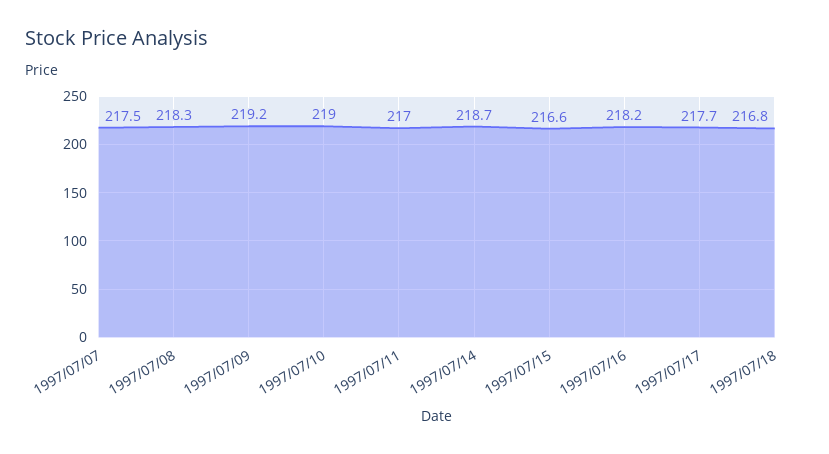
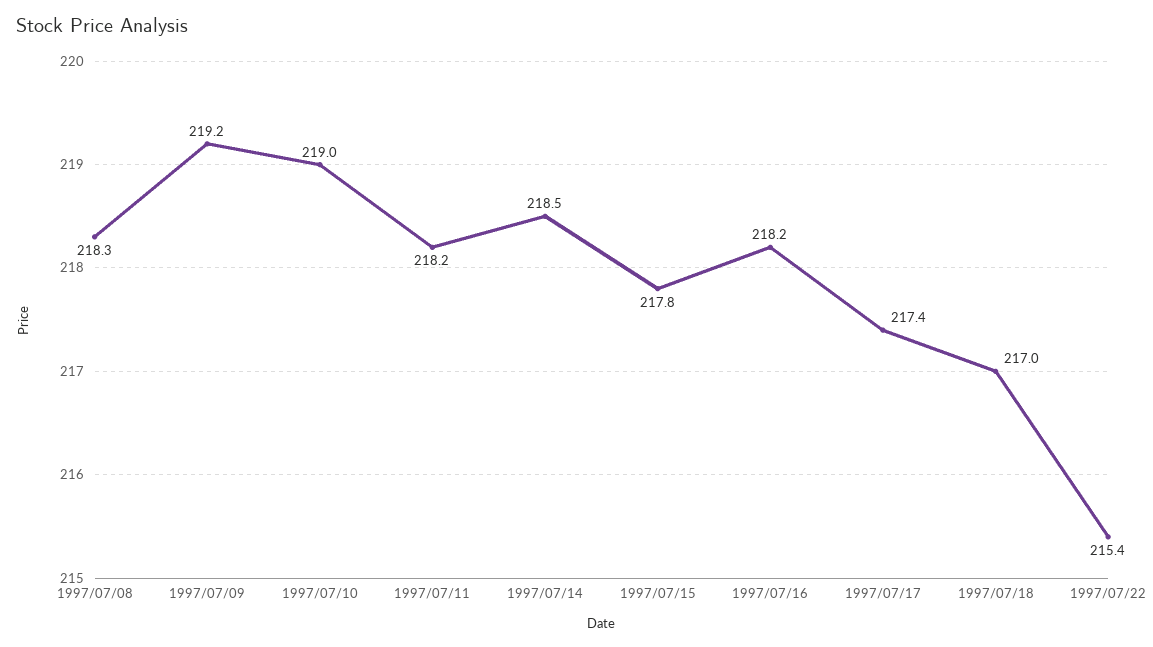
1997/07/07: 217.5 -> none
1997/07/11: 217 -> 218.2
1997/07/14: 218.7 -> 218.5
1997/07/15: 216.6 -> 217.8
1997/07/17: 217.7 -> 217.4
1997/07/18: 216.8 -> 217
1997/07/22: none -> 215.4

